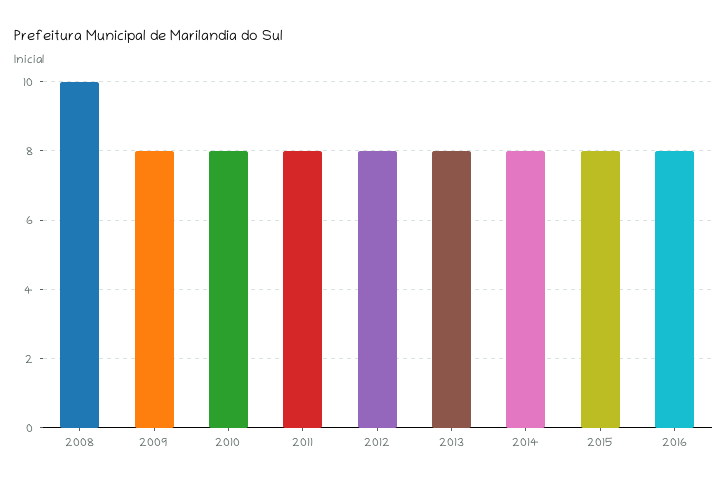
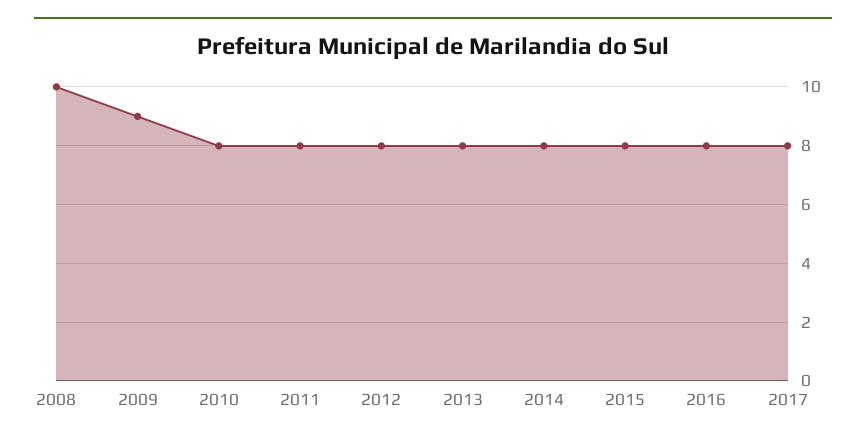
2009: 8 -> 9
2017: none -> 8

